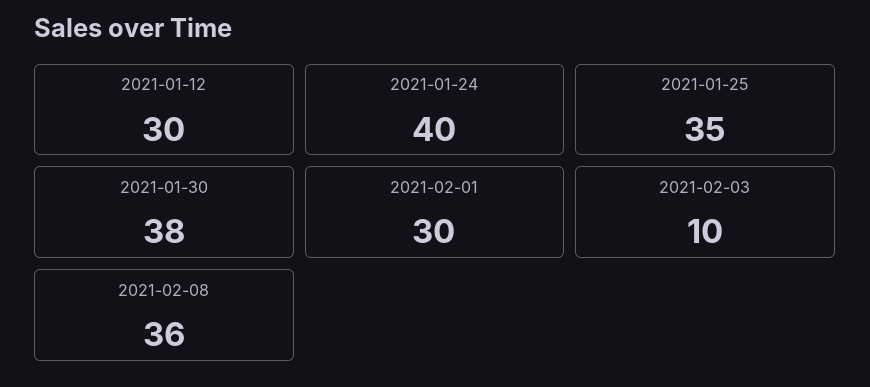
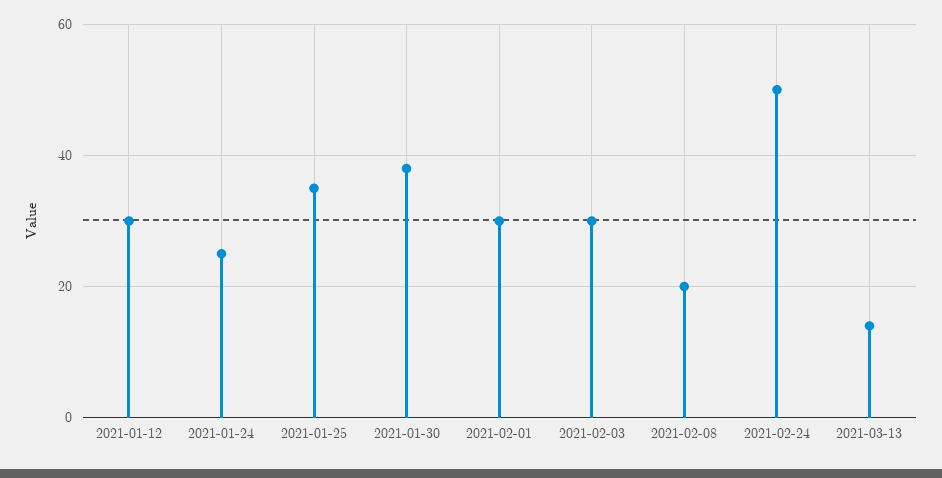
2021-01-24: 40 -> 25
2021-02-03: 10 -> 30
2021-02-08: 36 -> 20
2021-02-24: none -> 50
2021-03-13: none -> 15

